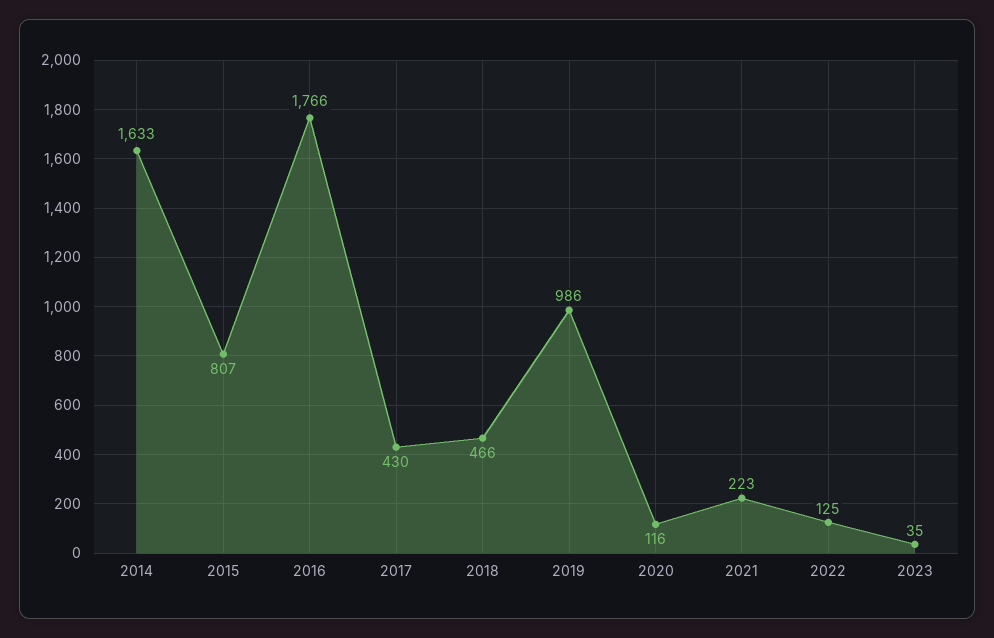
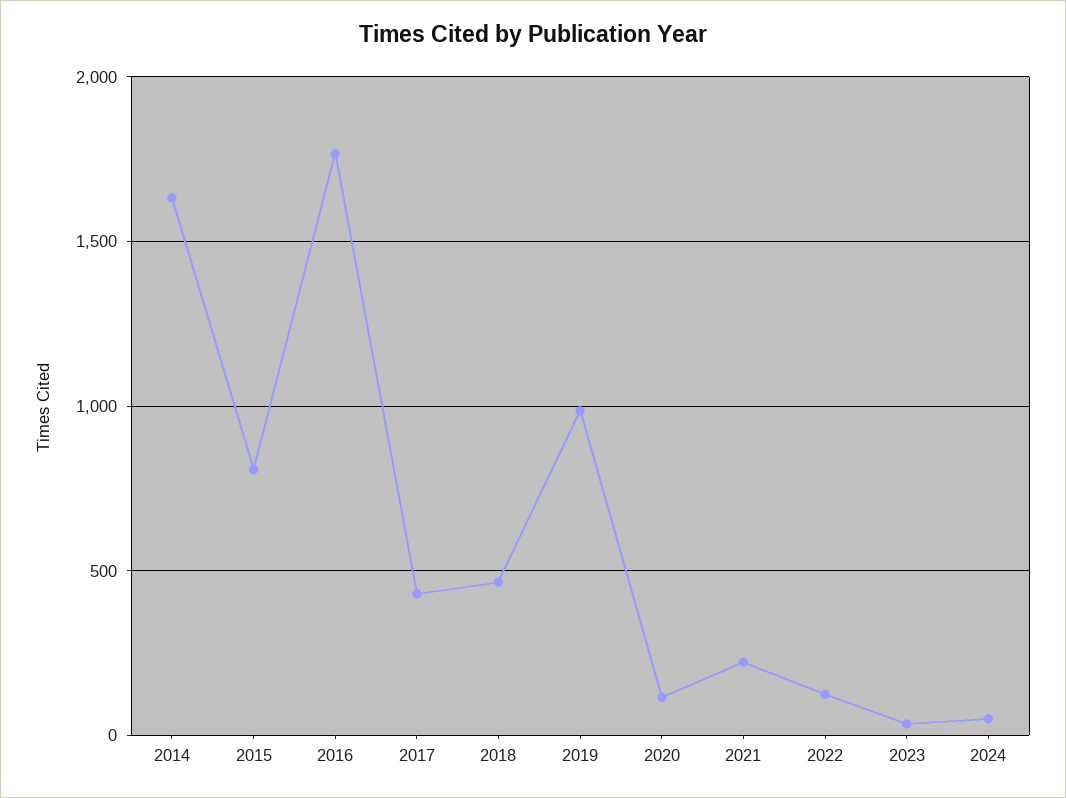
2024: none -> 50

